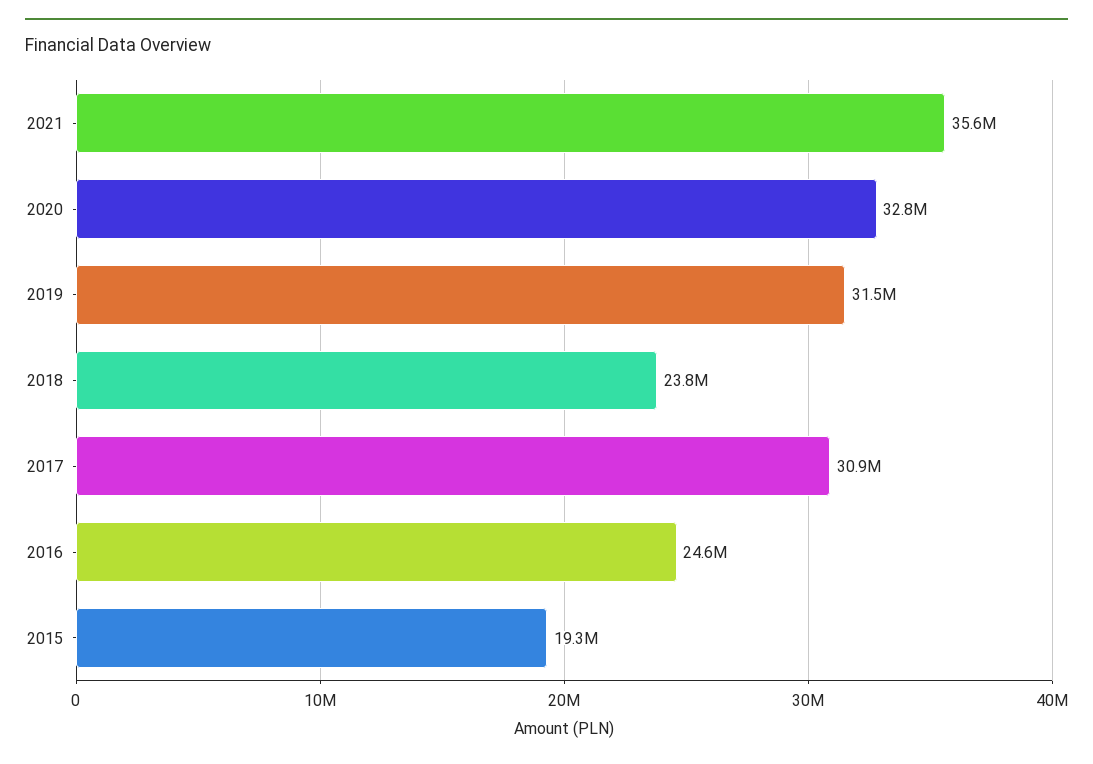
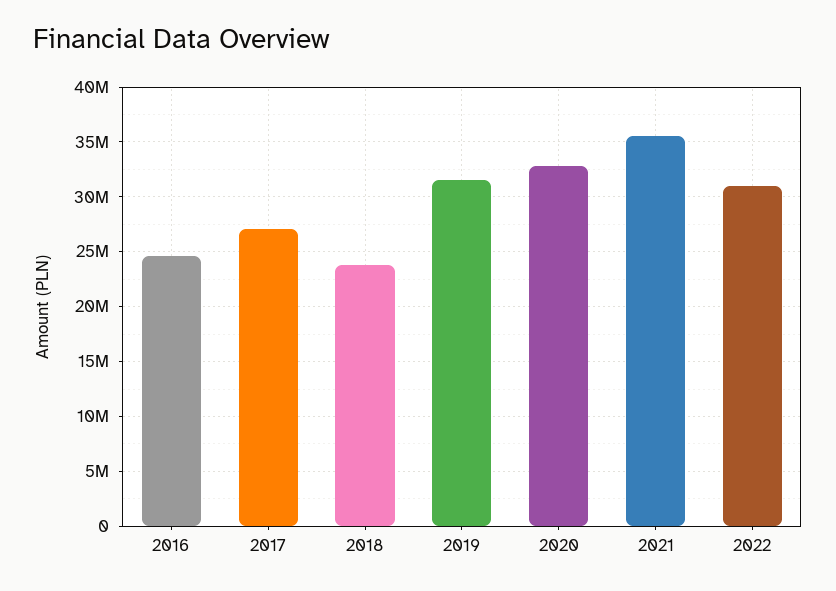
2017: 30900000 -> 27000000
2015: 19300000 -> none
2022: none -> 31000000

